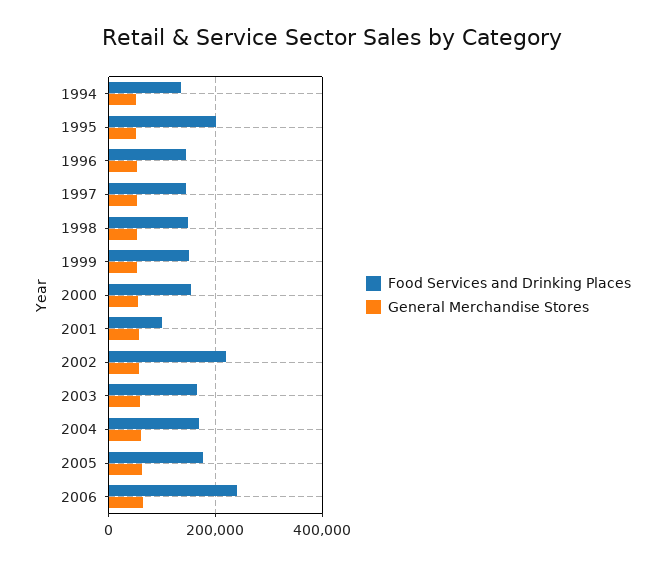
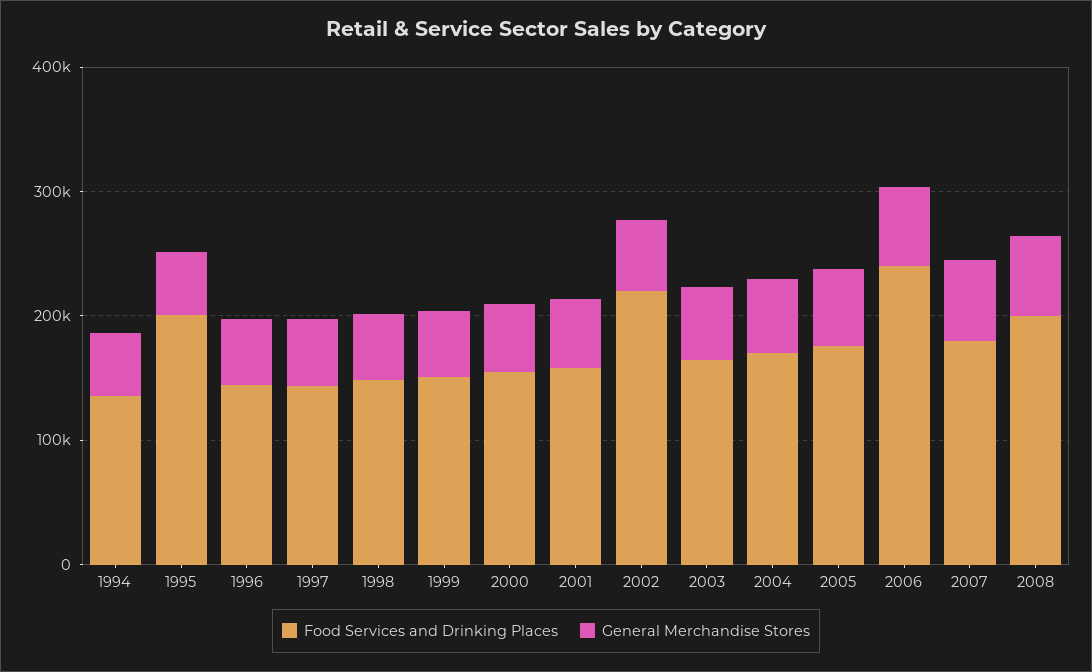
Food Services and Drinking Places, 2001: 100000 -> 160000
Food Services and Drinking Places, 2007: none -> 180000
General Merchandise Stores, 2007: none -> 60000
Food Services and Drinking Places, 2008: none -> 200000
General Merchandise Stores, 2008: none -> 60000

